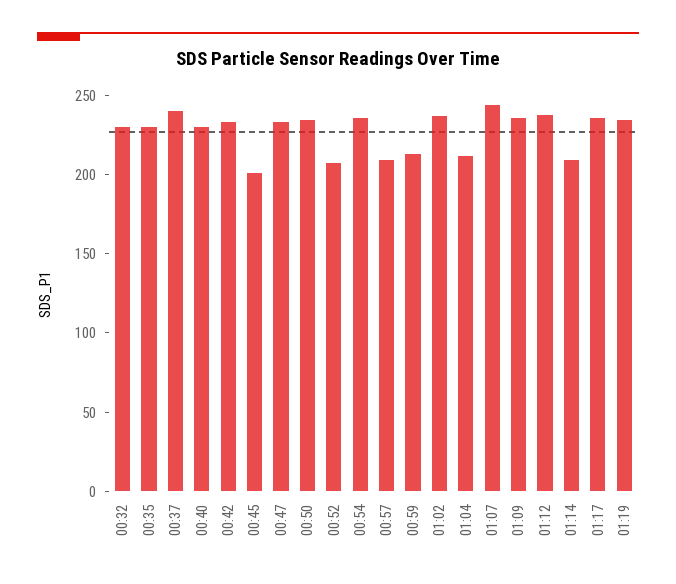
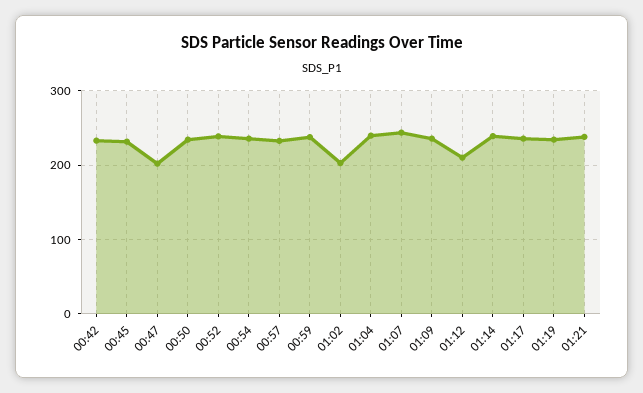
00:32: 230 -> none
00:35: 230 -> none
00:37: 240 -> none
00:40: 230 -> none
00:45: 200 -> 230
00:47: 230 -> 200
00:52: 210 -> 240
00:57: 210 -> 230
00:59: 210 -> 240
01:02: 240 -> 200
01:04: 210 -> 240
01:12: 240 -> 210
01:14: 210 -> 240
01:21: none -> 240

